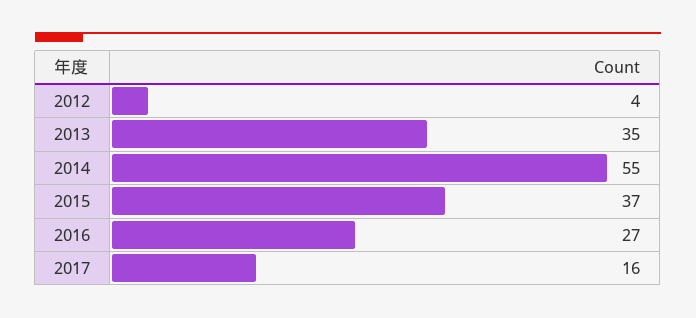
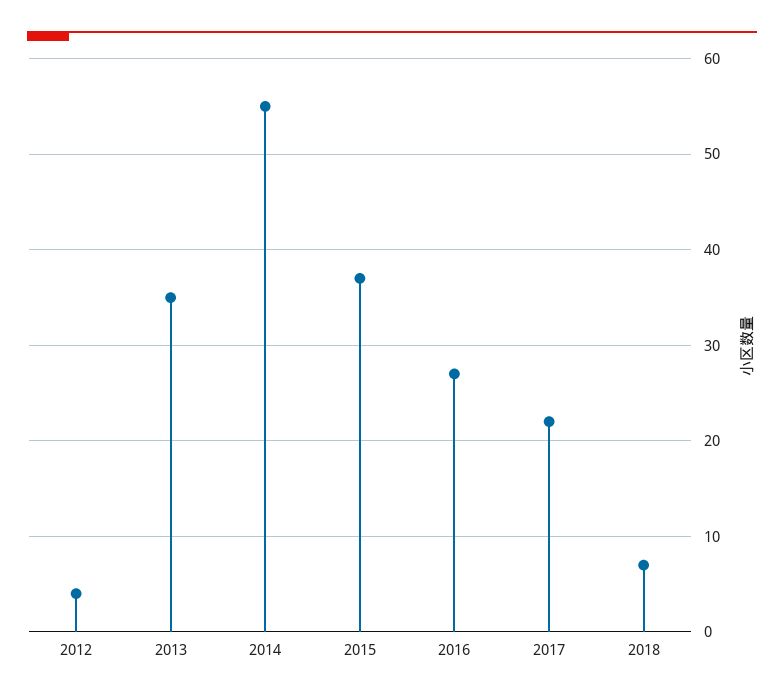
2017: 16 -> 22
2018: none -> 7

